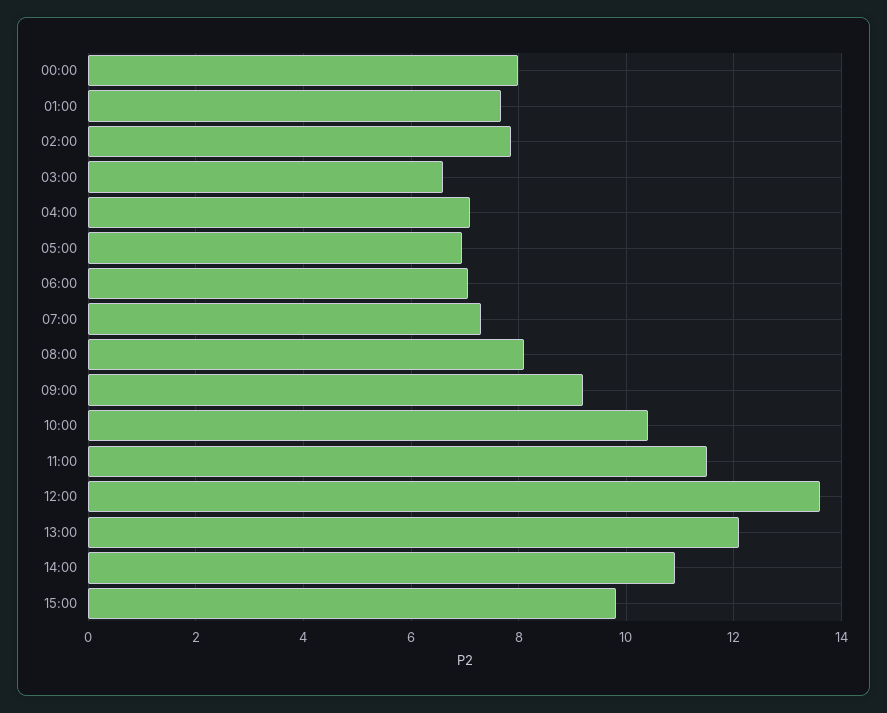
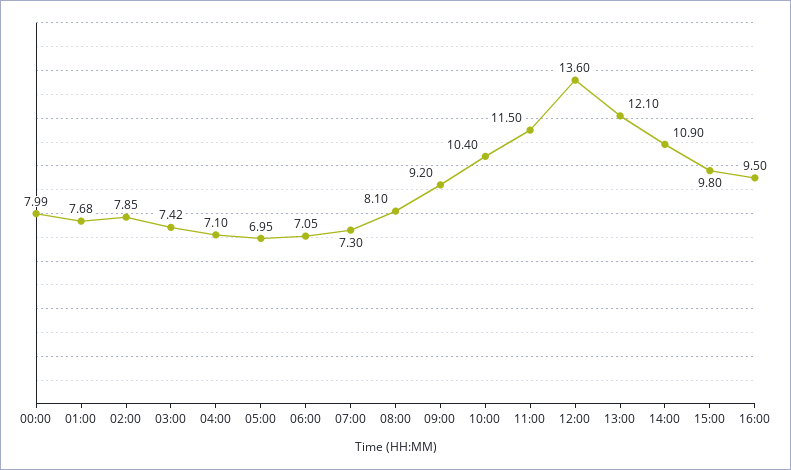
03:00: 6.6 -> 7.42
16:00: none -> 9.5

